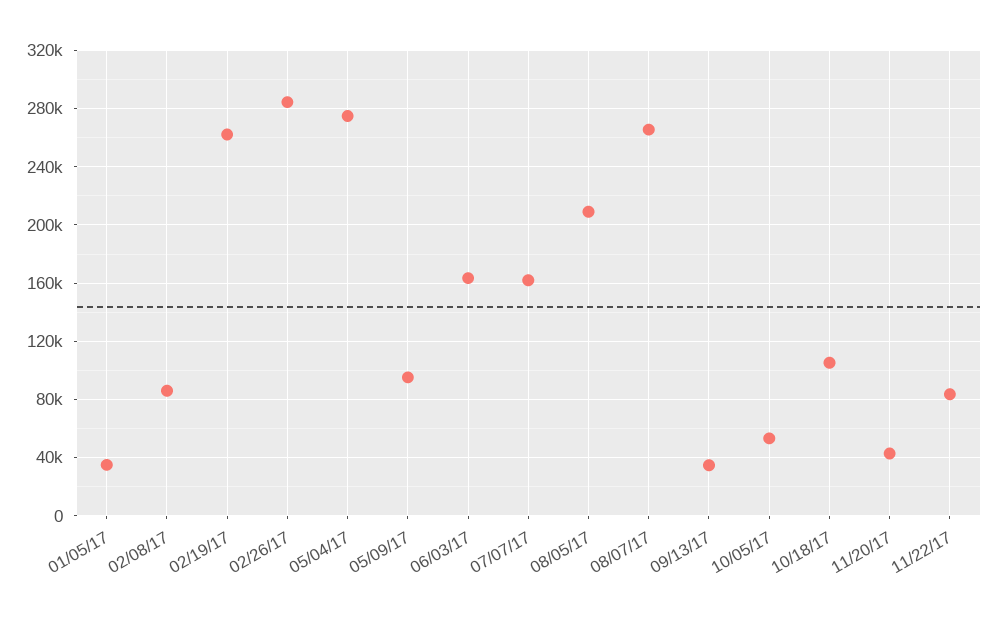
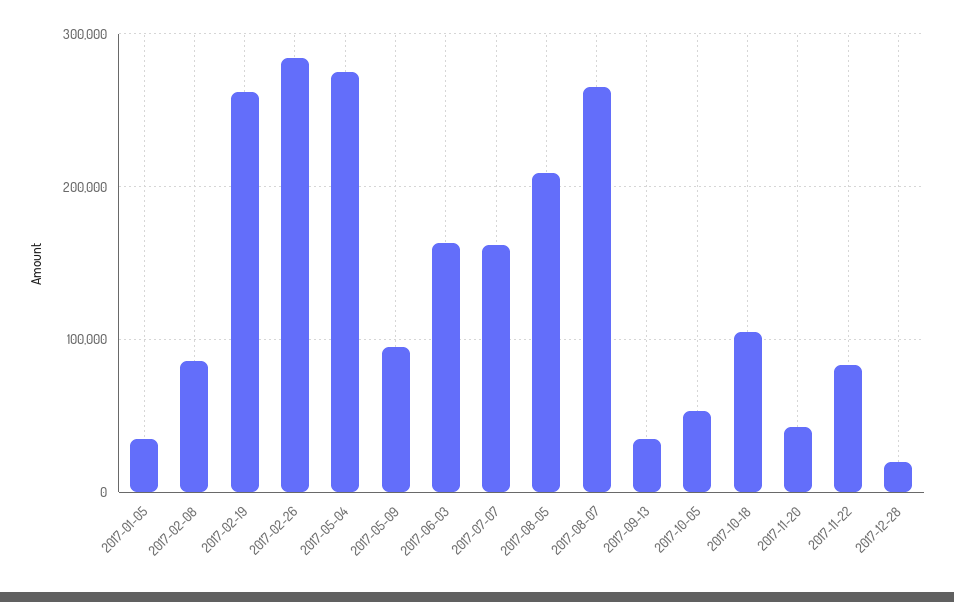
2017-12-28: none -> 20000

